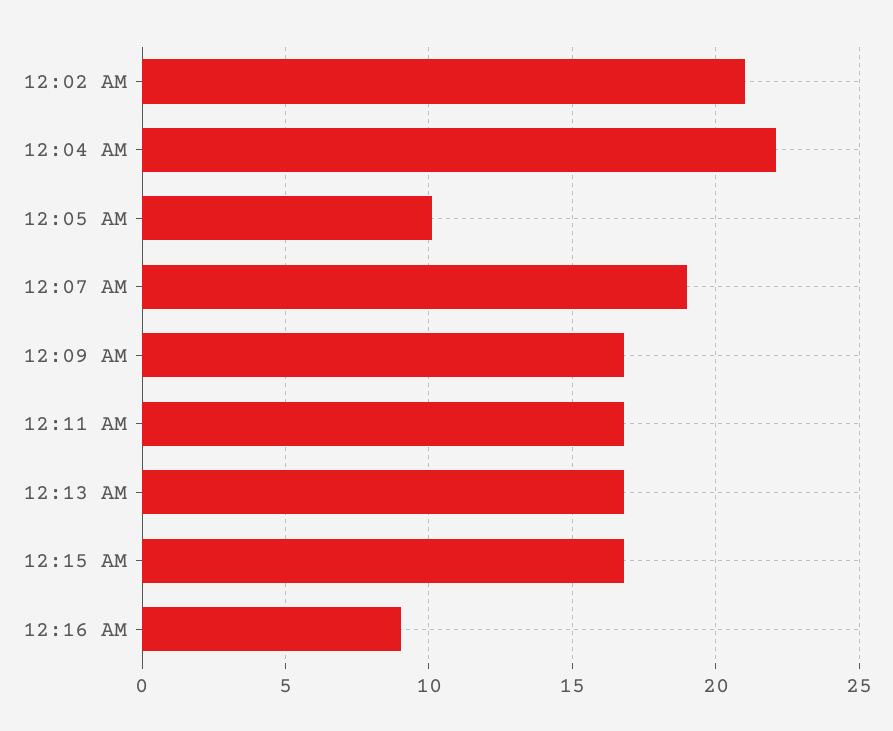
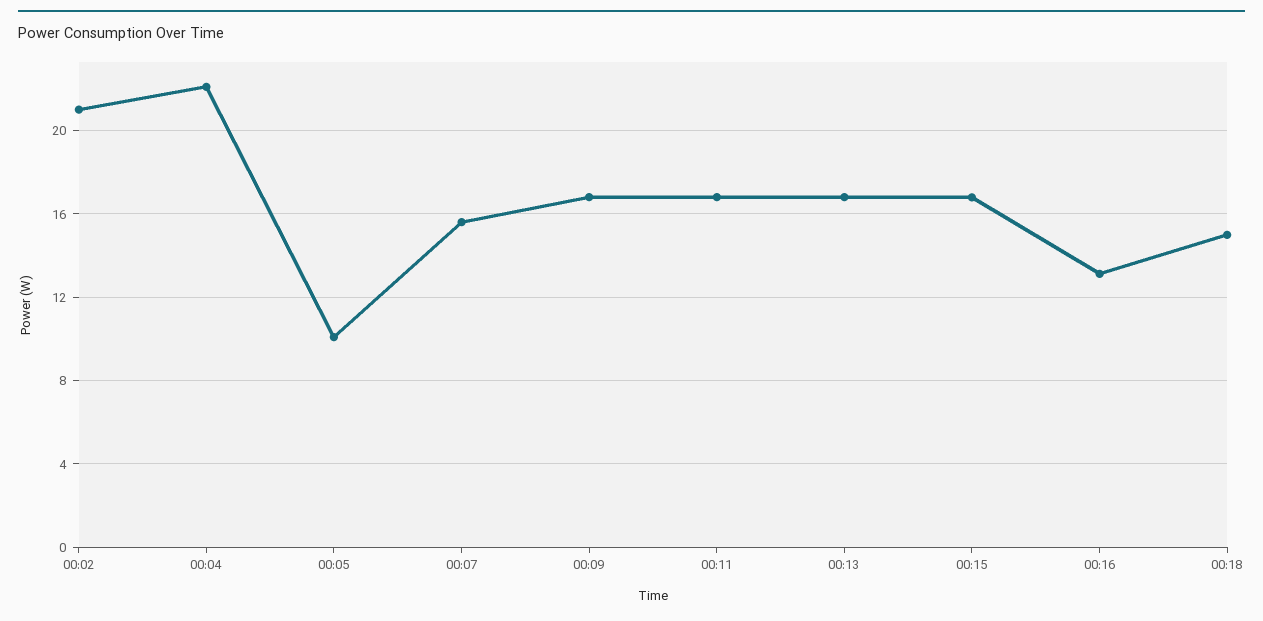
12:07 AM: 19 -> 15.5
12:16 AM: 9 -> 13
00:18: none -> 15

